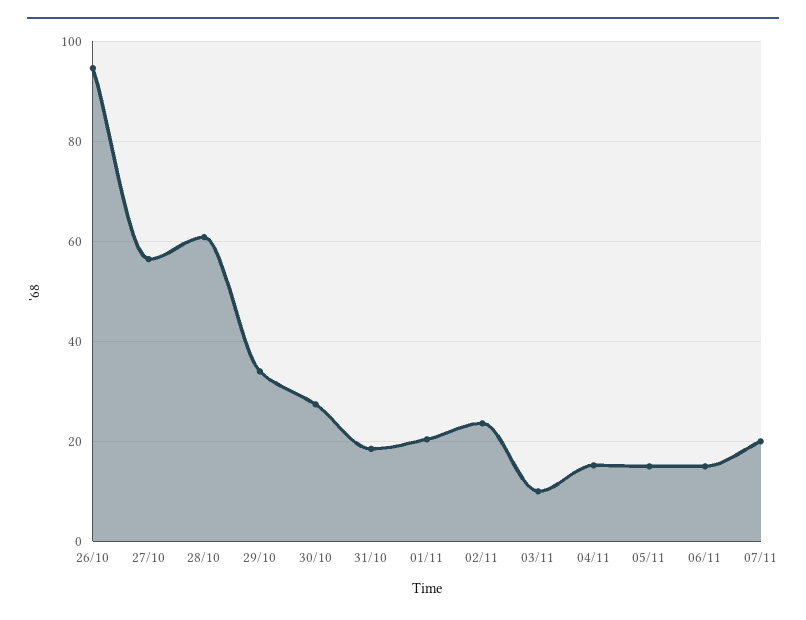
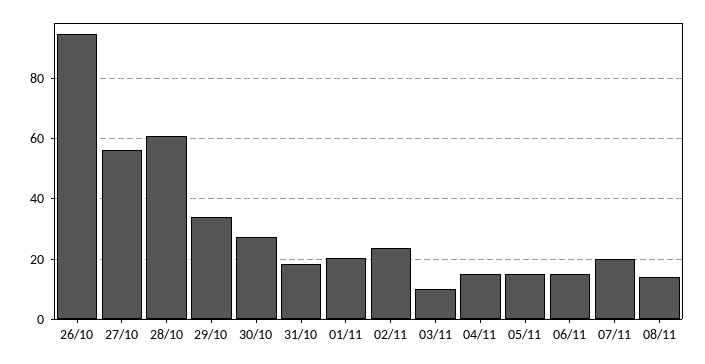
08/11: none -> 14

